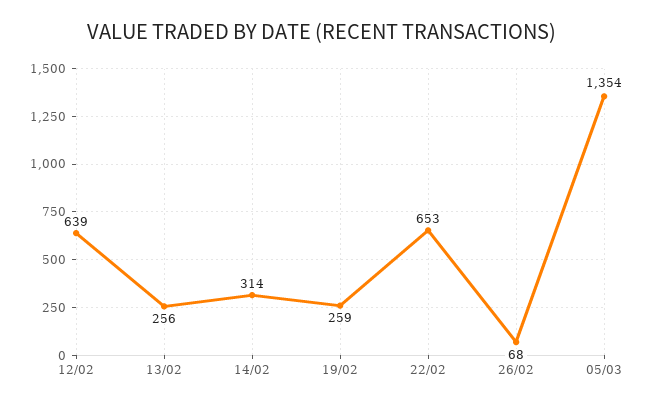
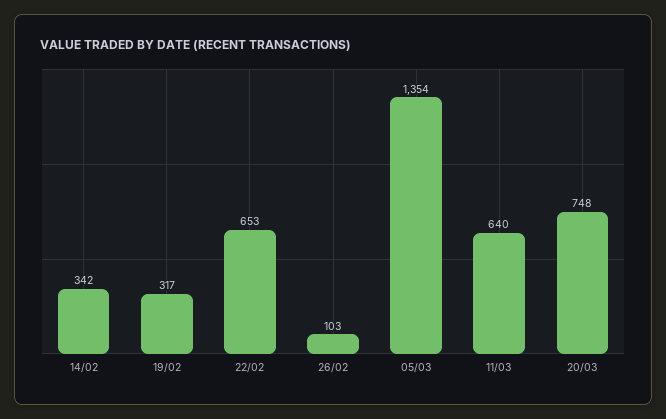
12/02: 639 -> none
13/02: 256 -> none
14/02: 314 -> 342
19/02: 259 -> 317
26/02: 68 -> 103
11/03: none -> 640
20/03: none -> 748

